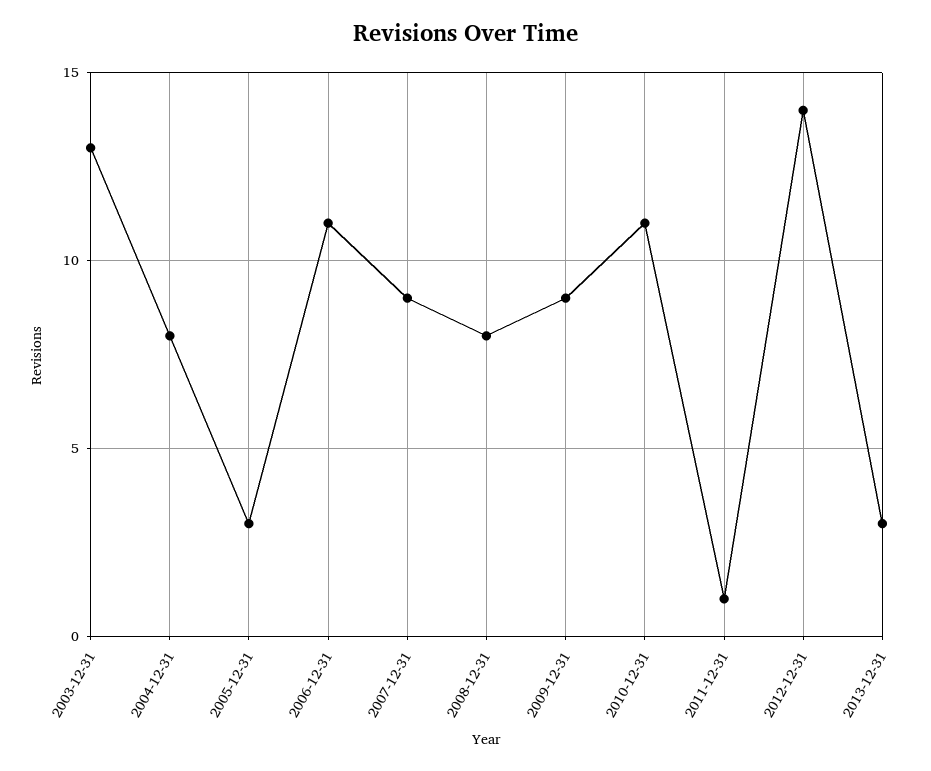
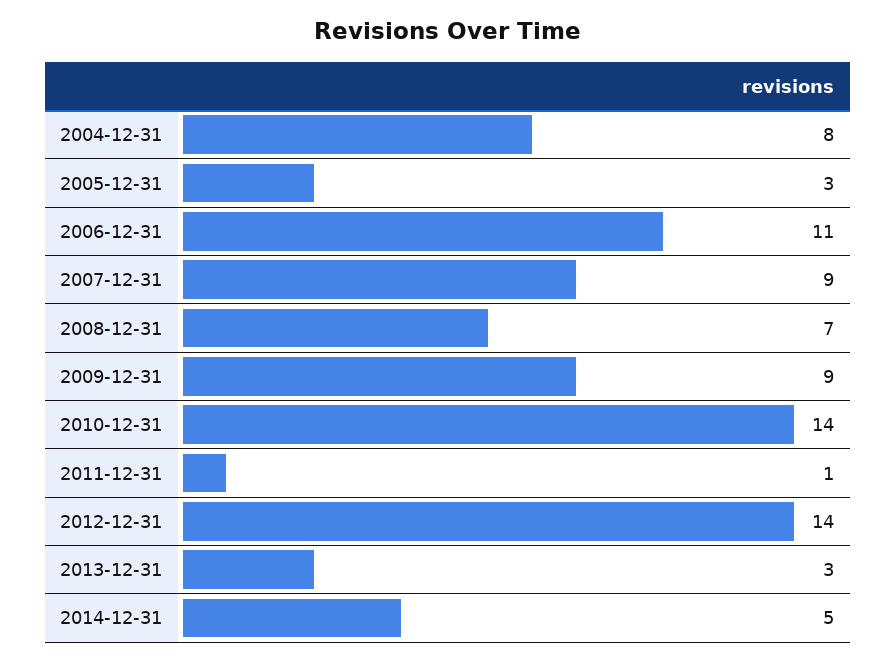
2003-12-31: 13 -> none
2008-12-31: 8 -> 7
2010-12-31: 11 -> 14
2014-12-31: none -> 5

